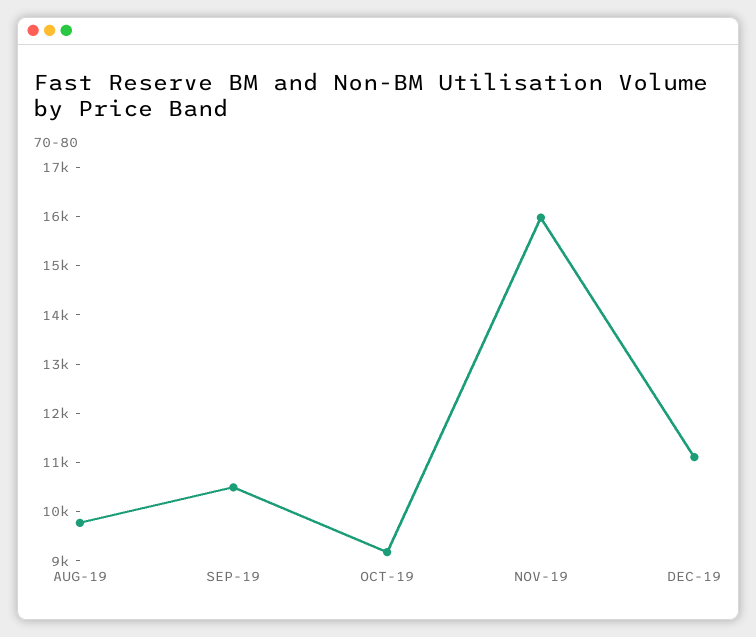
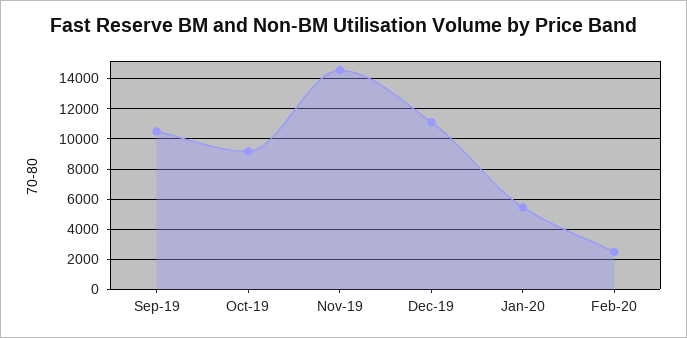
AUG-19: 9800 -> none
NOV-19: 16000 -> 14500
Jan-20: none -> 5500
Feb-20: none -> 2500

